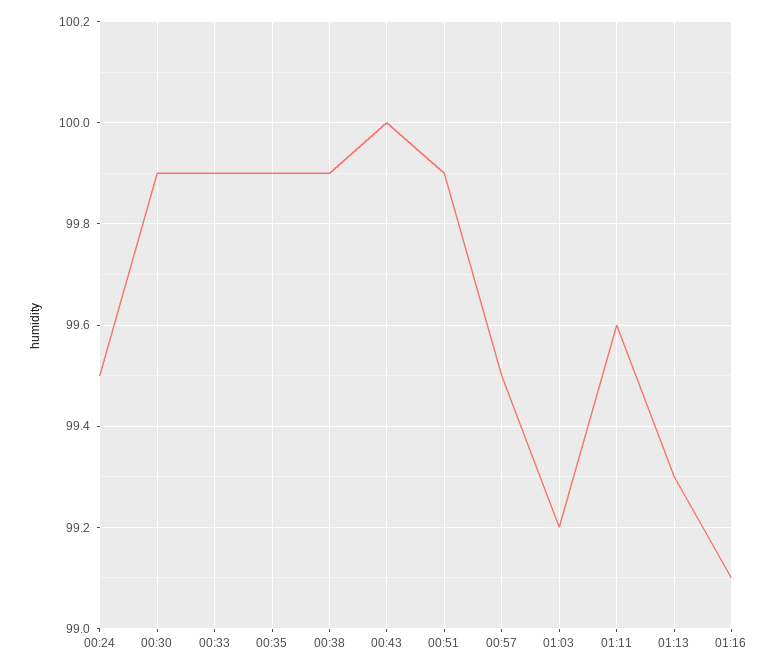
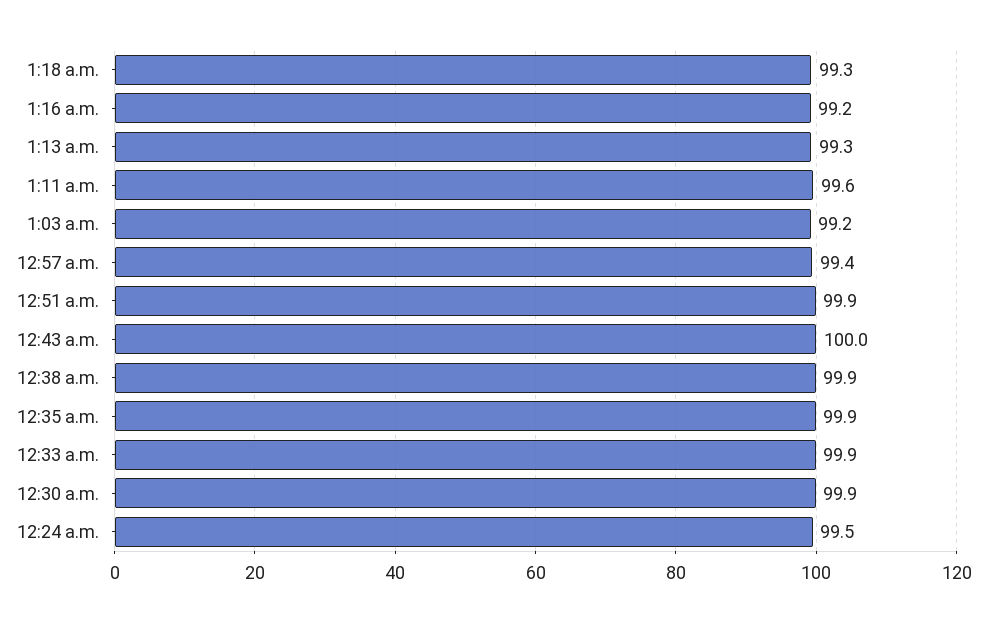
00:57: 99.5 -> 99.4
01:16: 99.1 -> 99.2
1:18 a.m.: none -> 99.3

